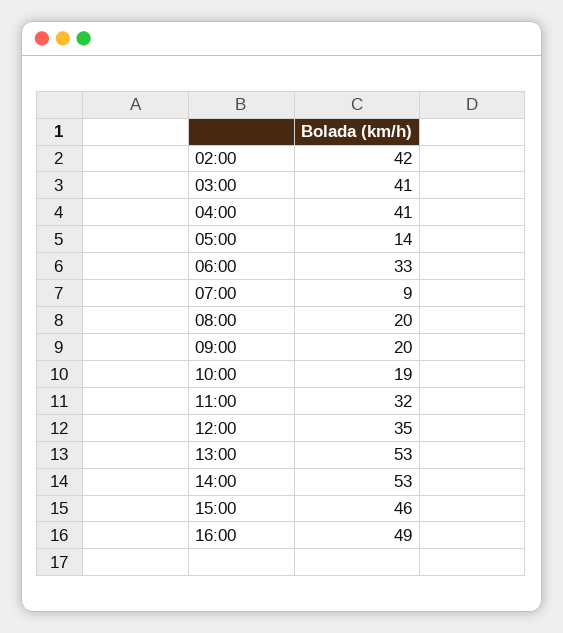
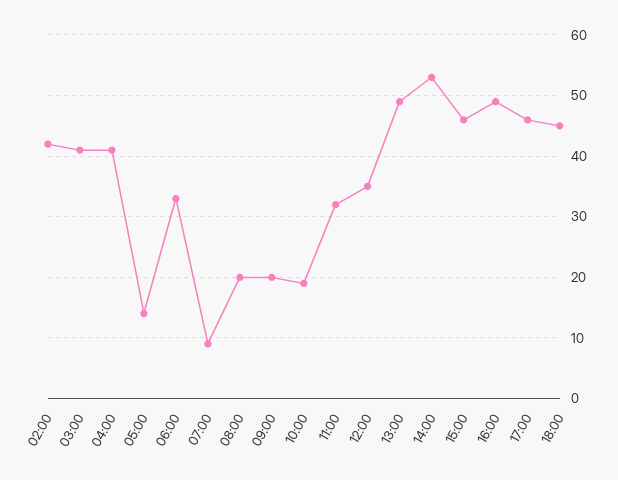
13:00: 53 -> 49
17:00: none -> 46
18:00: none -> 45

